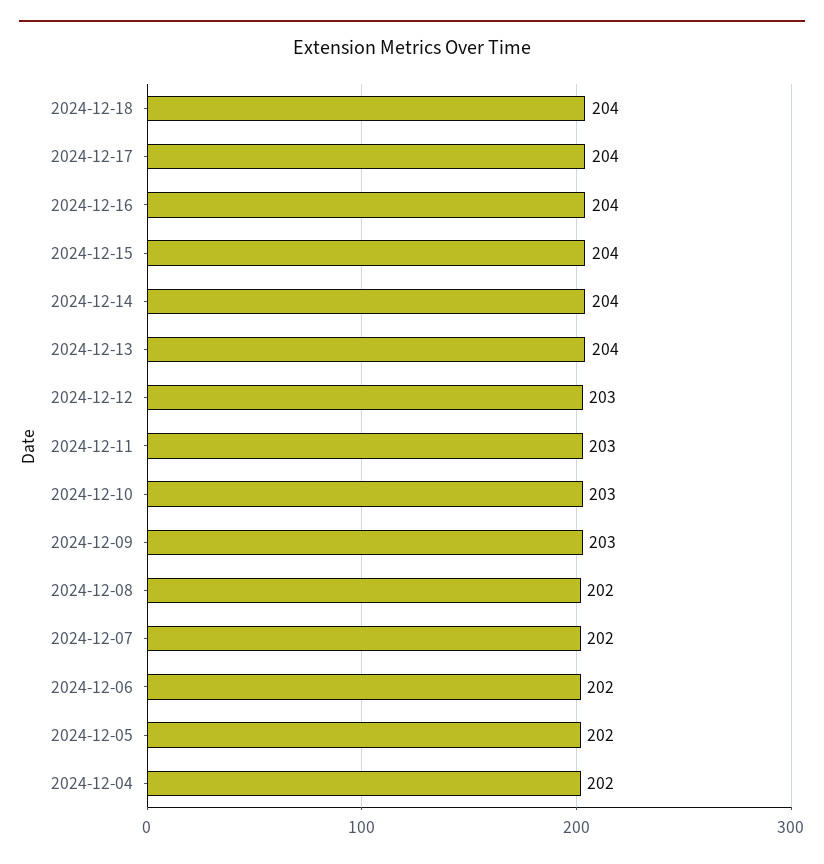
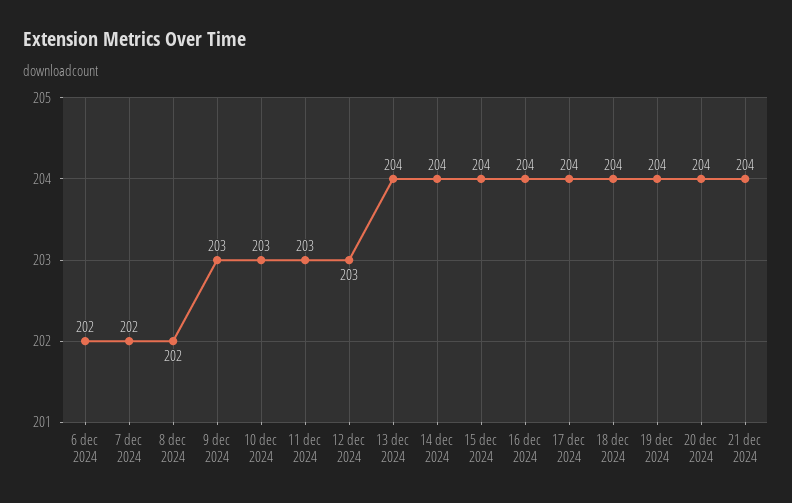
2024-12-05: 202 -> none
2024-12-04: 202 -> none
19 dec 2024: none -> 204
20 dec 2024: none -> 204
21 dec 2024: none -> 204

